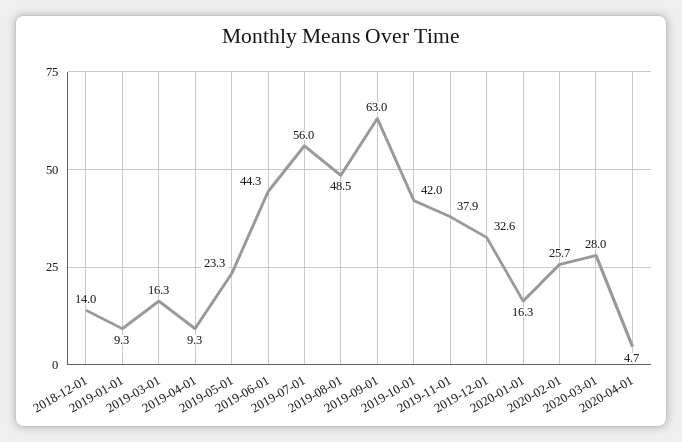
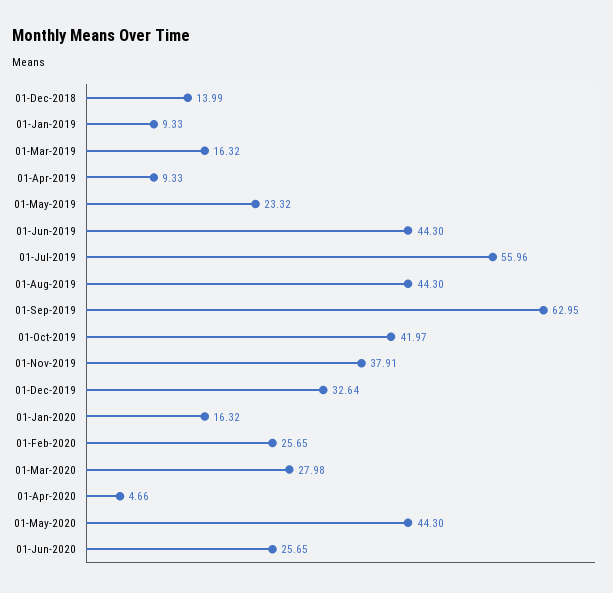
2019-08-01: 48.5 -> 44.3
01-May-2020: none -> 44.3
01-Jun-2020: none -> 25.65

